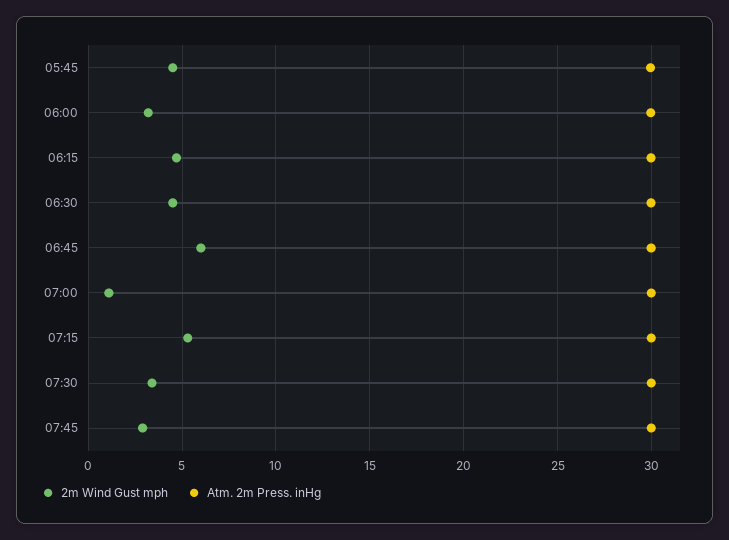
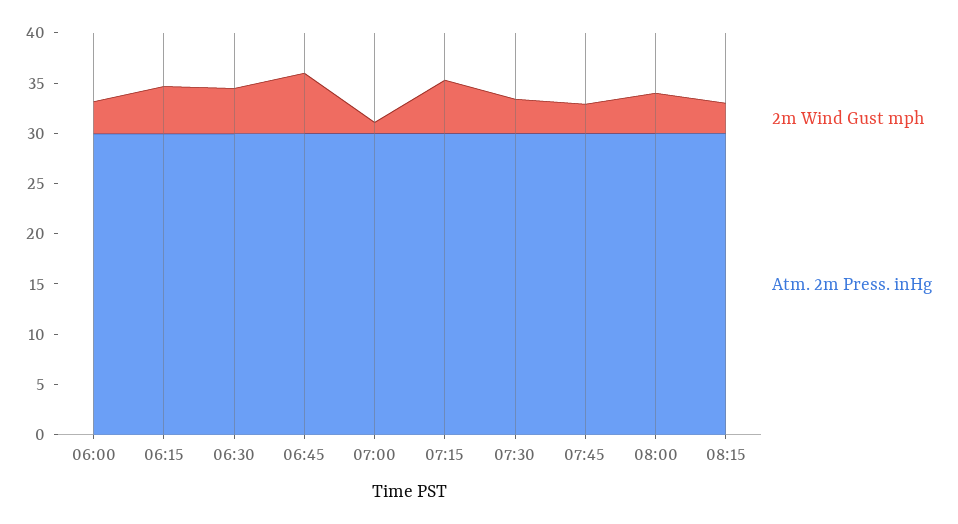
2m Wind Gust mph, 05:45: 4.5 -> none
Atm. 2m Press. inHg, 05:45: 30 -> none
2m Wind Gust mph, 08:00: none -> 4
Atm. 2m Press. inHg, 08:00: none -> 30
2m Wind Gust mph, 08:15: none -> 3
Atm. 2m Press. inHg, 08:15: none -> 30

